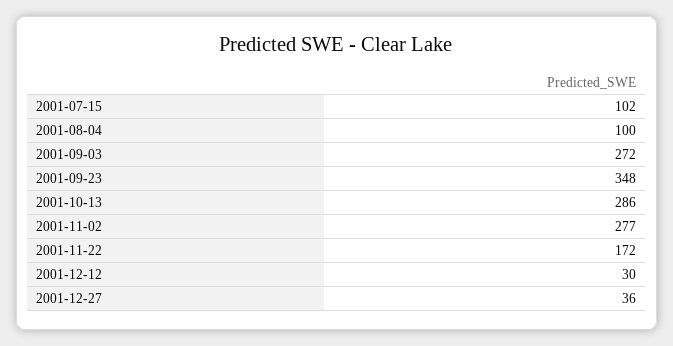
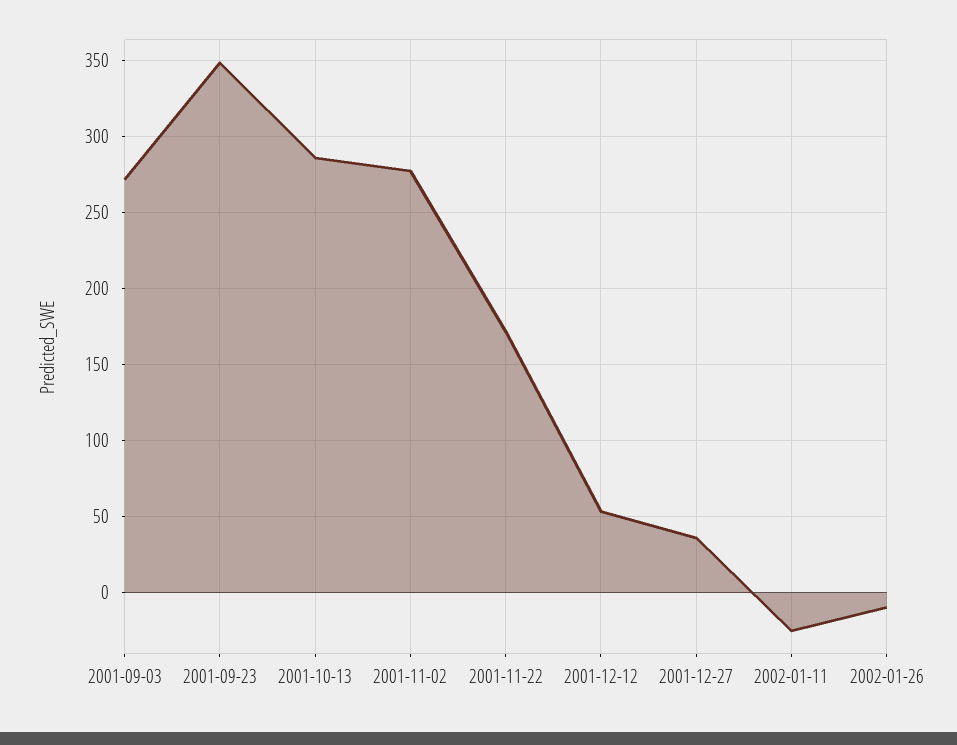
2001-07-15: 102 -> none
2001-08-04: 100 -> none
2001-12-12: 30 -> 55
2002-01-11: none -> -25
2002-01-26: none -> -10

